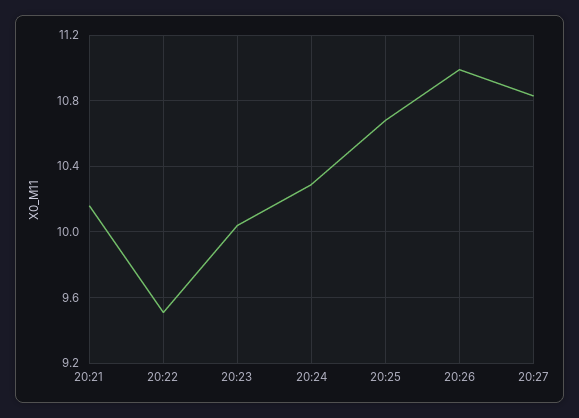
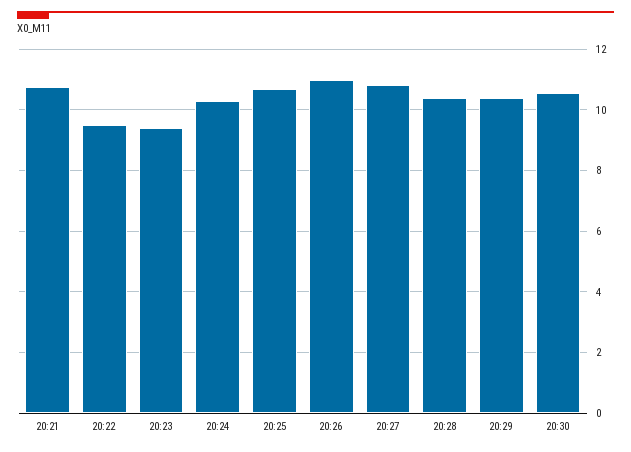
20:21: 10.15 -> 10.8
20:23: 10.05 -> 9.4
20:28: none -> 10.4
20:29: none -> 10.4
20:30: none -> 10.6

